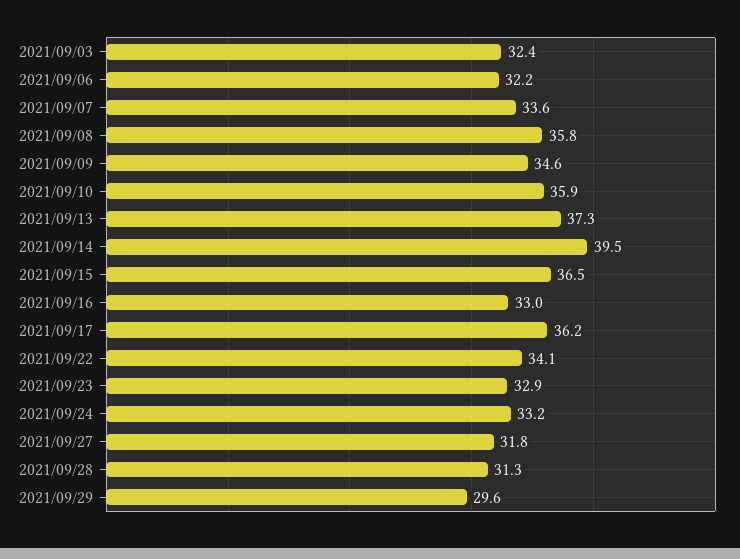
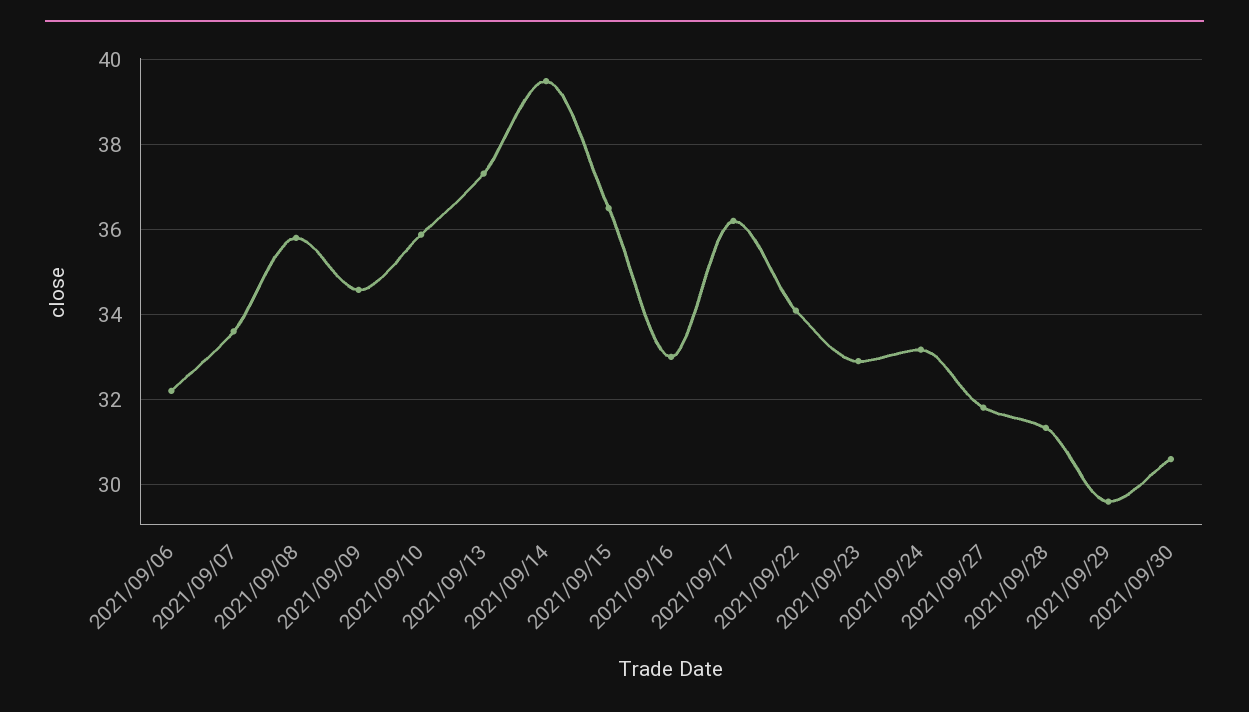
2021/09/03: 32.4 -> none
2021/09/30: none -> 30.6

